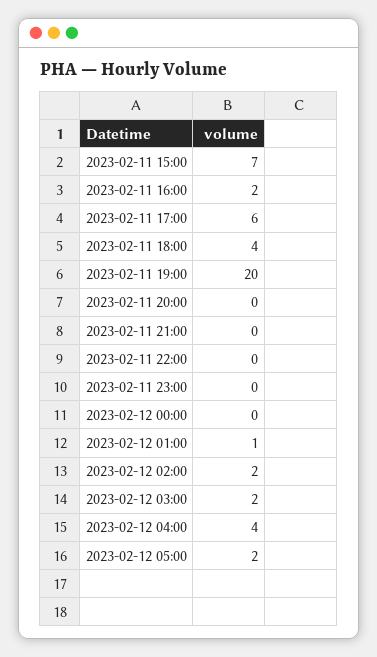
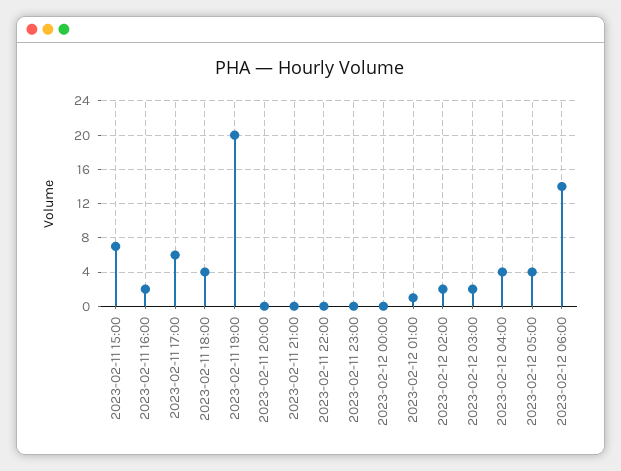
2023-02-12 05:00: 2 -> 4
2023-02-12 06:00: none -> 14

